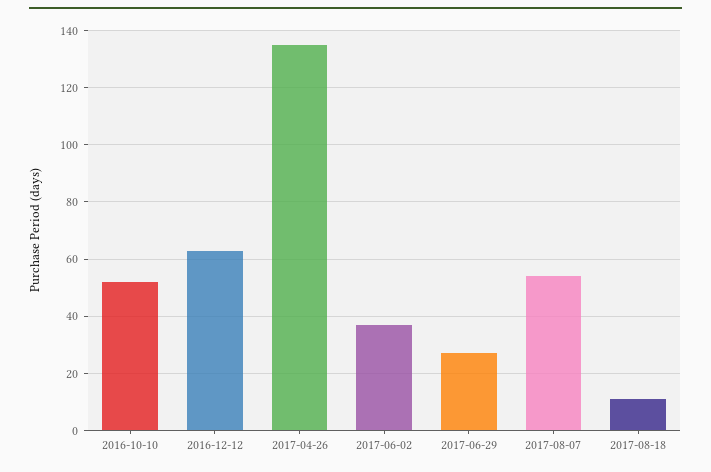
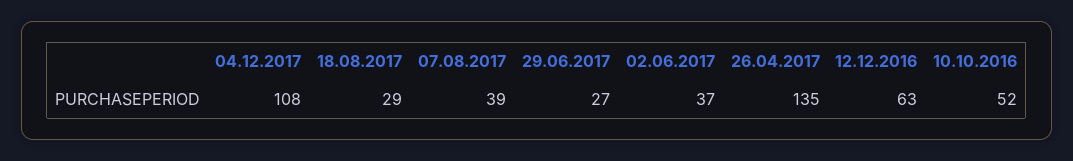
2017-08-07: 55 -> 39
2017-08-18: 10 -> 29
04.12.2017: none -> 108

